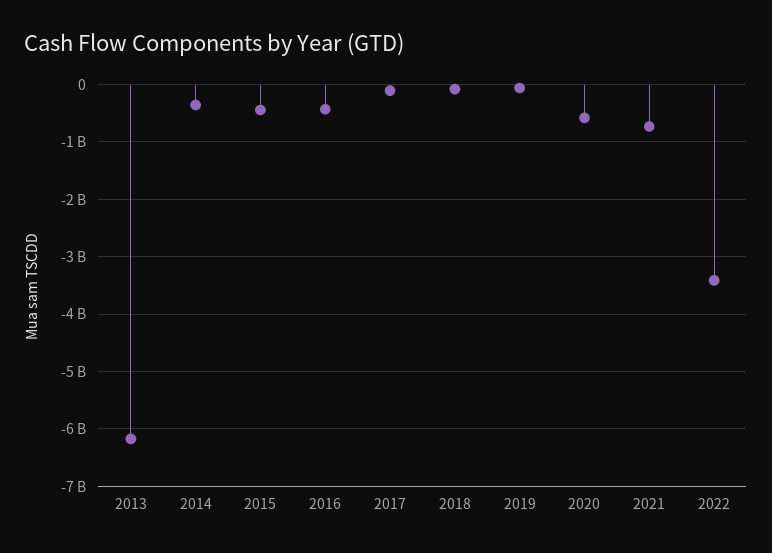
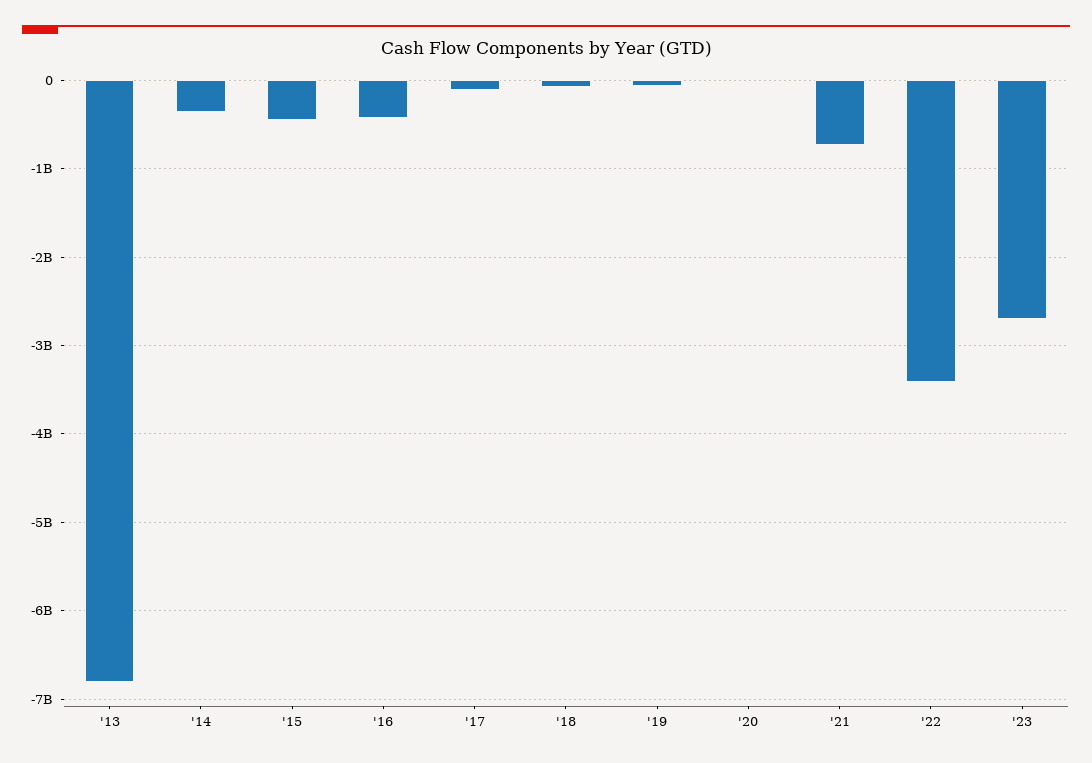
2013: -6200000000 -> -6800000000
2020: -600000000 -> 0
'23: none -> -2700000000

